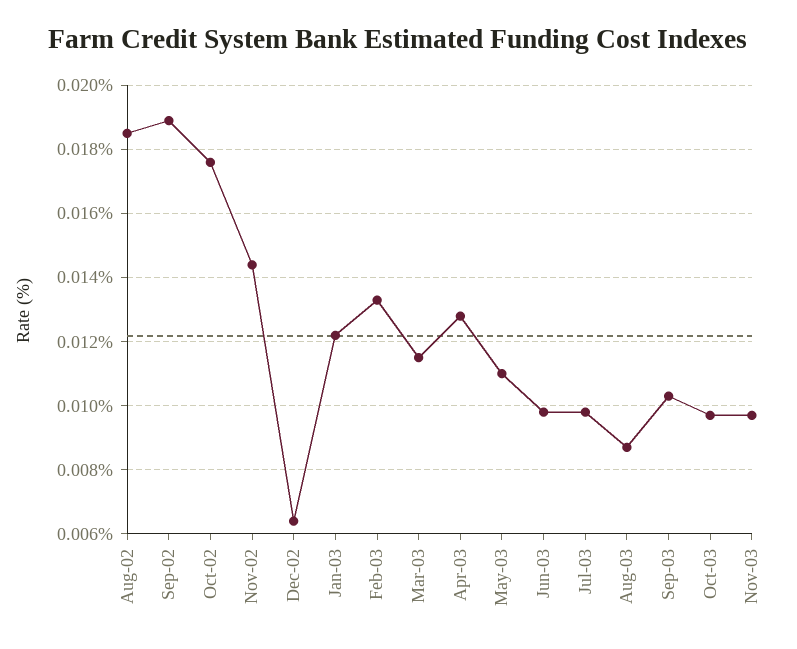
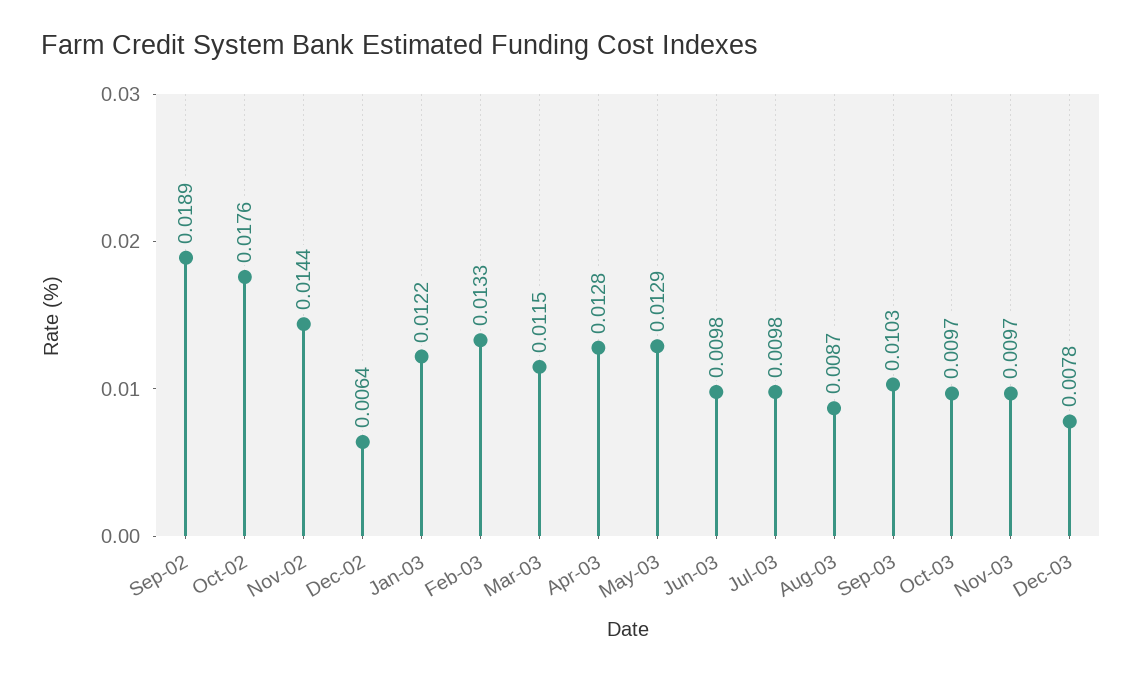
Aug-02: 0.0185 -> none
May-03: 0.011 -> 0.0129
Dec-03: none -> 0.0078

